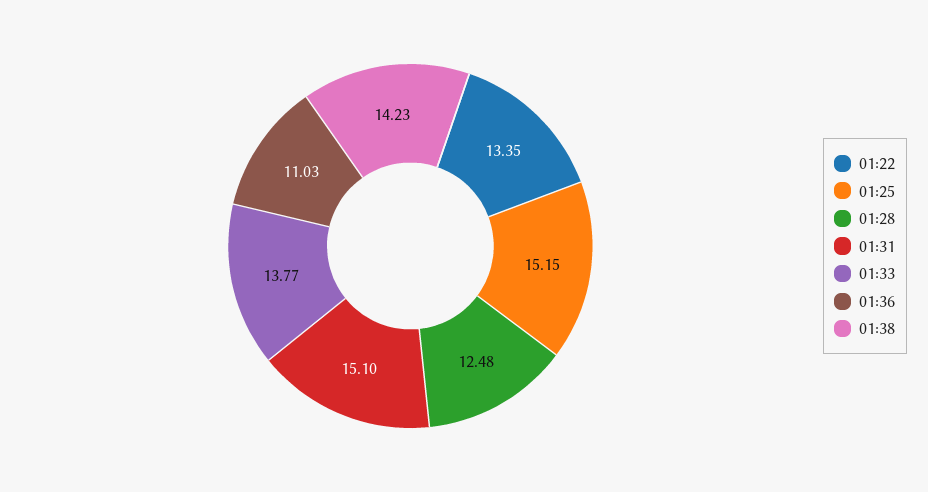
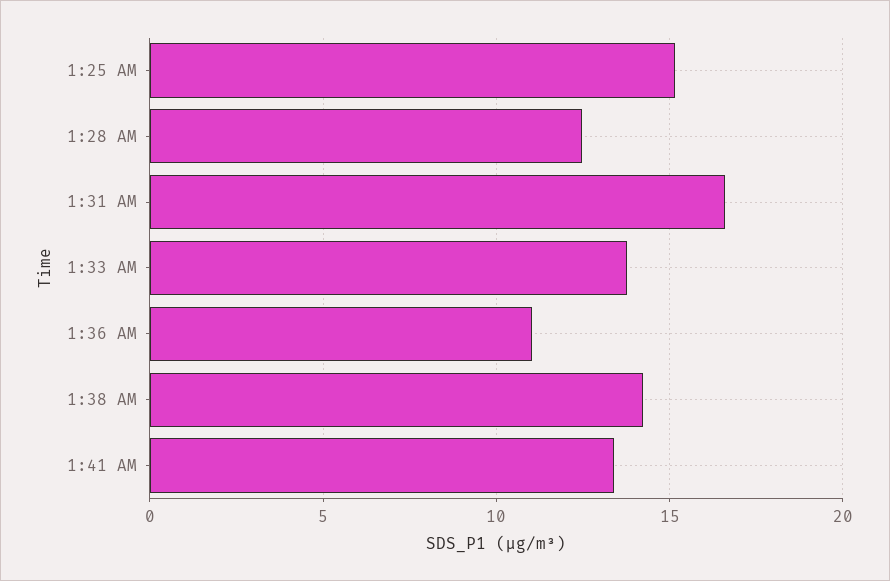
01:22: 13.35 -> none
01:31: 15.1 -> 16.5
1:41 AM: none -> 13.5

